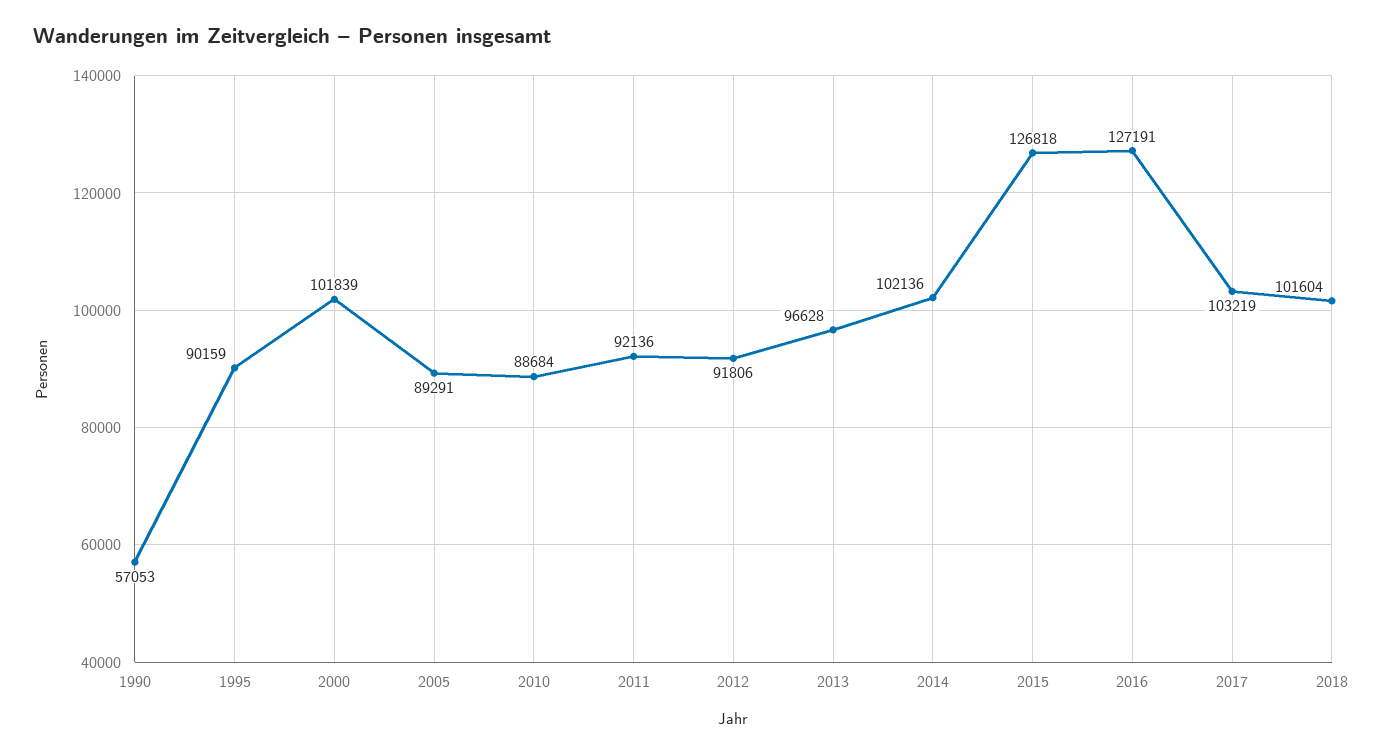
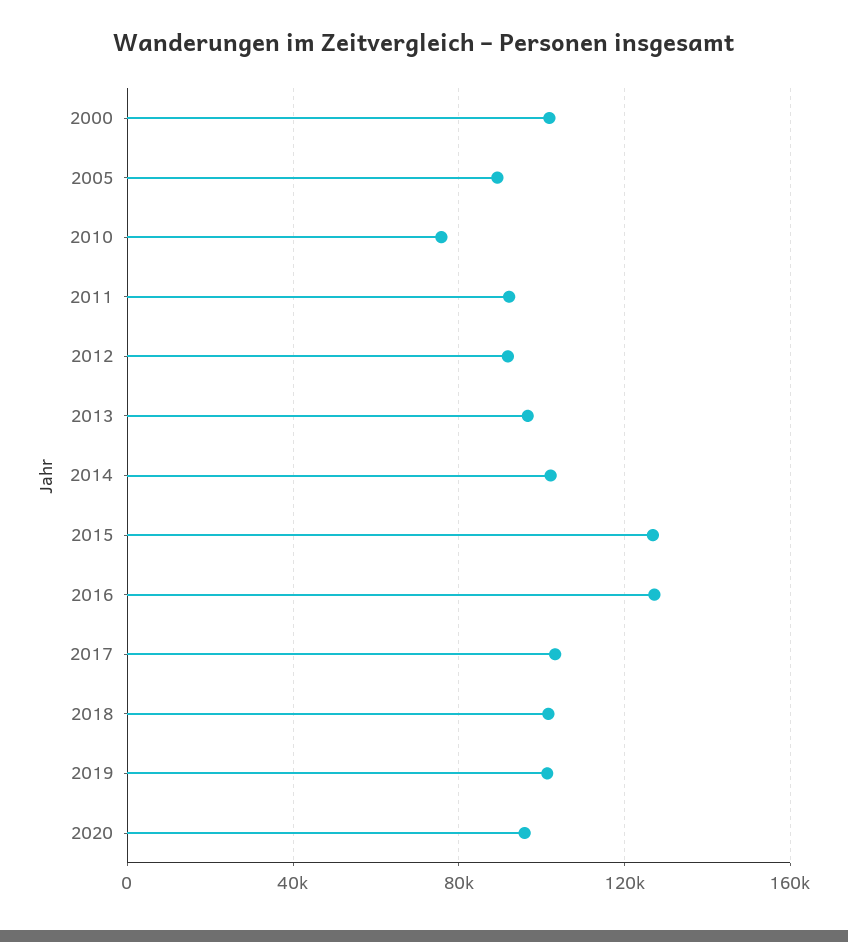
1990: 57053 -> none
1995: 90159 -> none
2010: 88684 -> 75000
2019: none -> 100000
2020: none -> 95000

